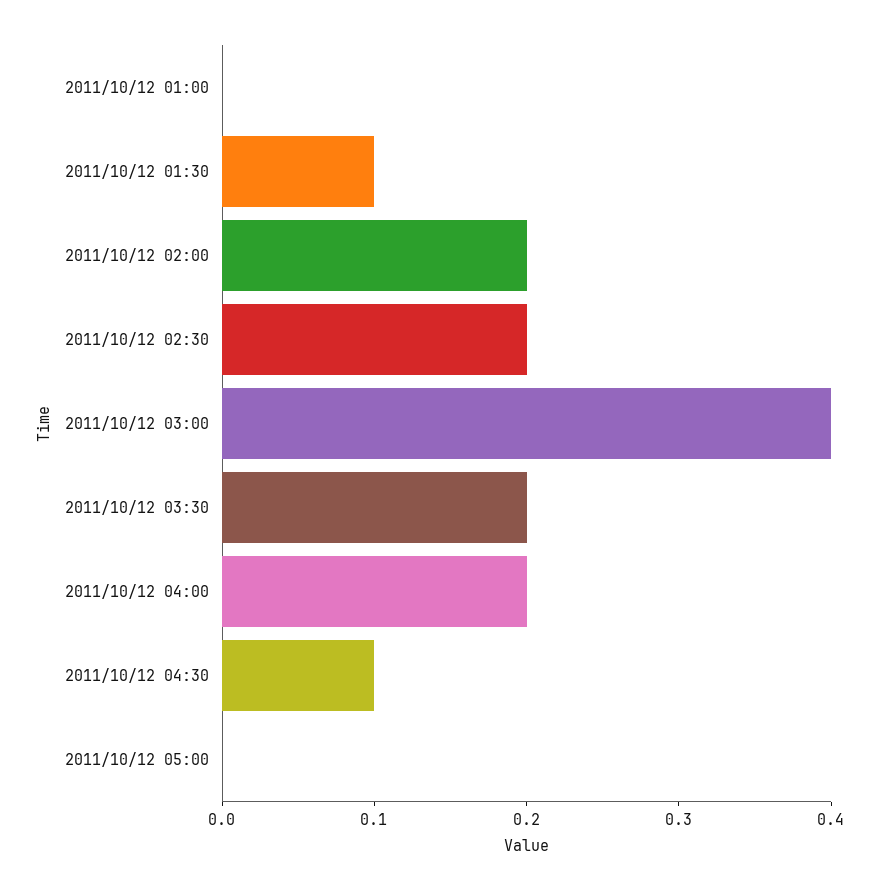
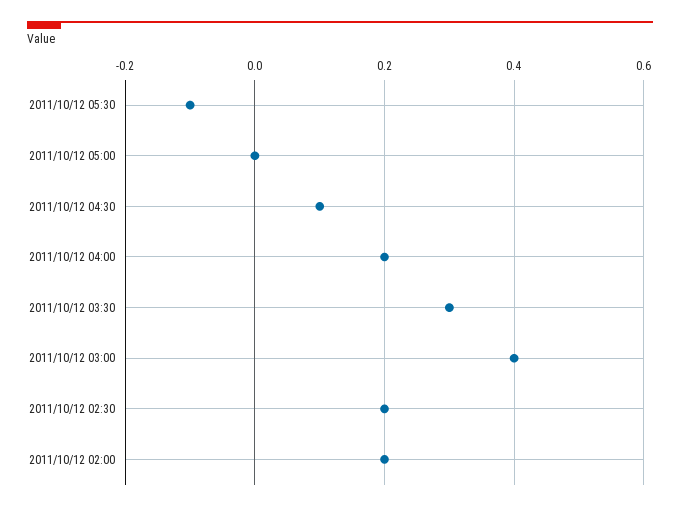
2011/10/12 01:00: 0 -> none
2011/10/12 01:30: 0.1 -> none
2011/10/12 03:30: 0.2 -> 0.3
2011/10/12 05:30: none -> -0.1

